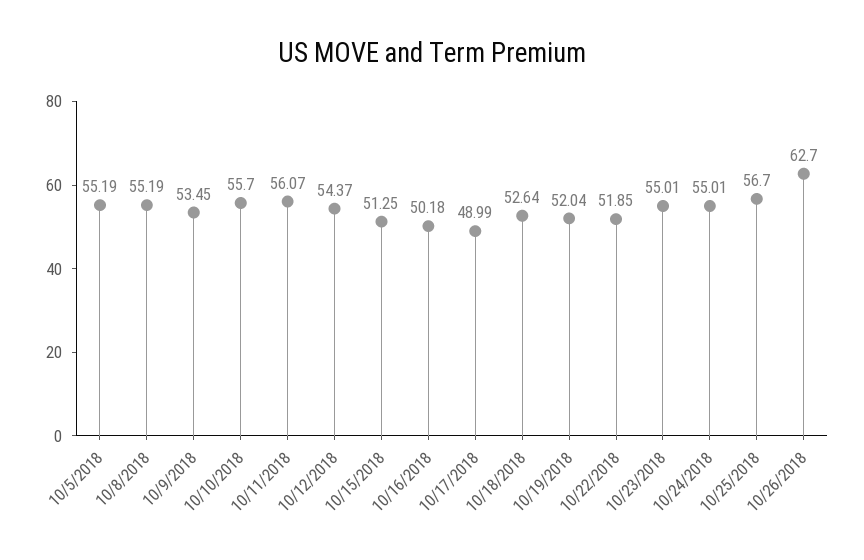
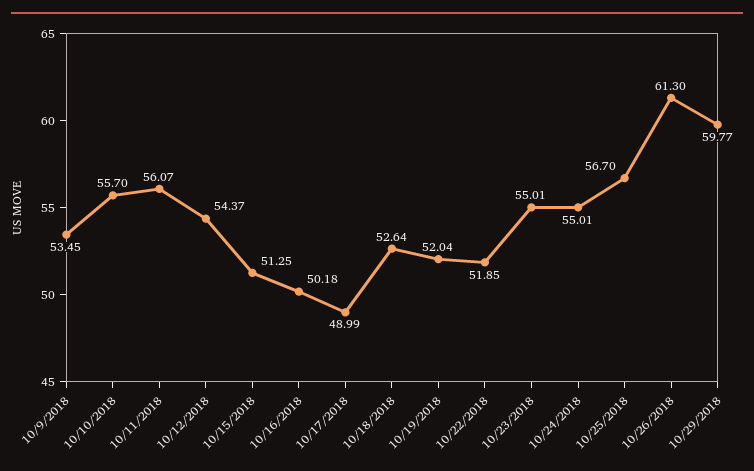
10/5/2018: 55.19 -> none
10/8/2018: 55.19 -> none
10/26/2018: 62.7 -> 61.3
10/29/2018: none -> 59.77

